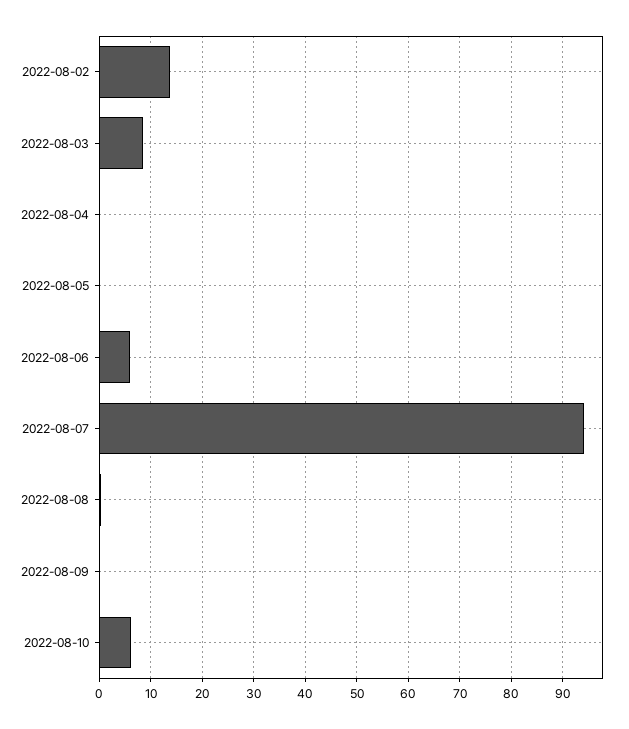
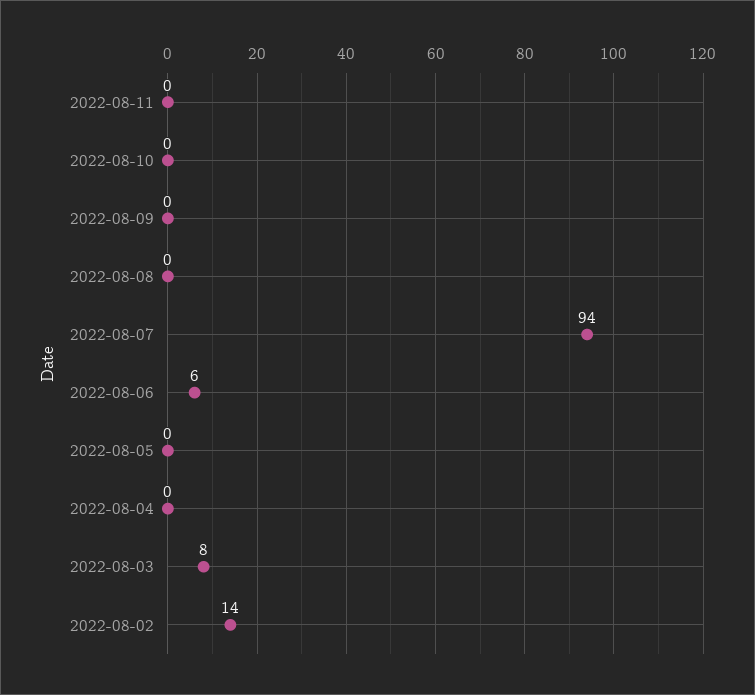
2022-08-10: 6 -> 0
2022-08-11: none -> 0

